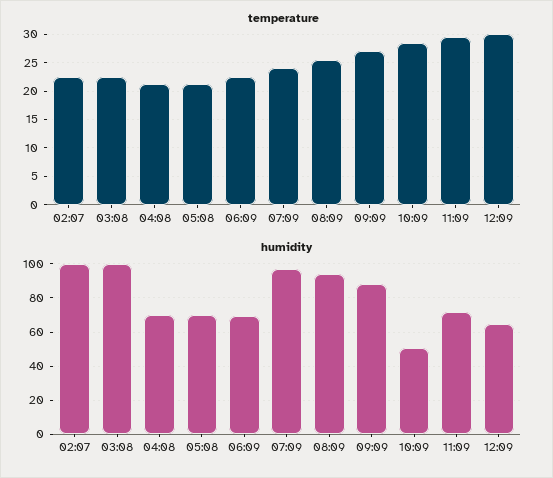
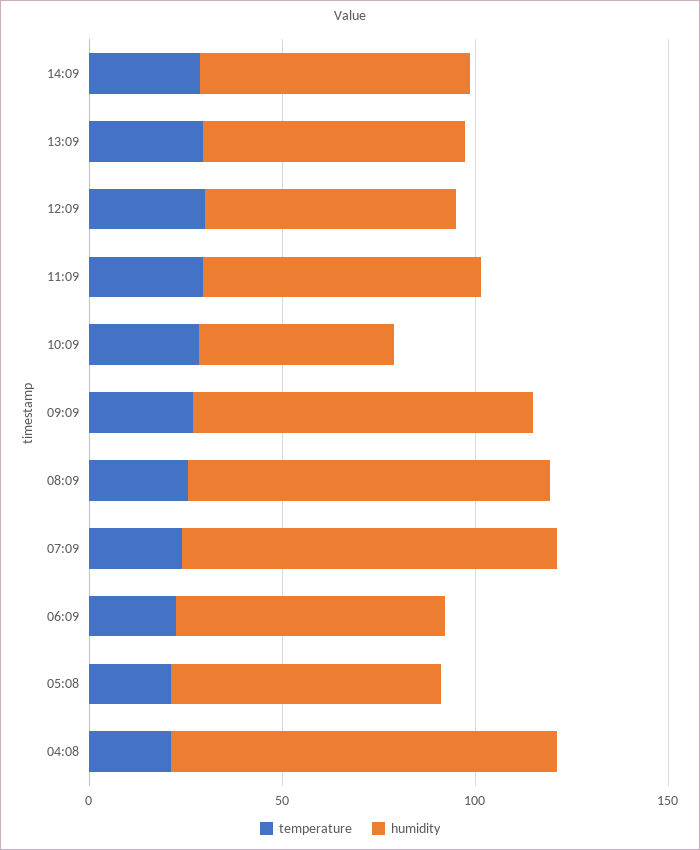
temperature, 02:07: 22.5 -> none
temperature, 03:08: 22.5 -> none
humidity, 02:07: 100 -> none
humidity, 03:08: 100 -> none
humidity, 04:08: 70 -> 100
temperature, 14:09: none -> 30
humidity, 14:09: none -> 70
temperature, 13:09: none -> 30
humidity, 13:09: none -> 70

